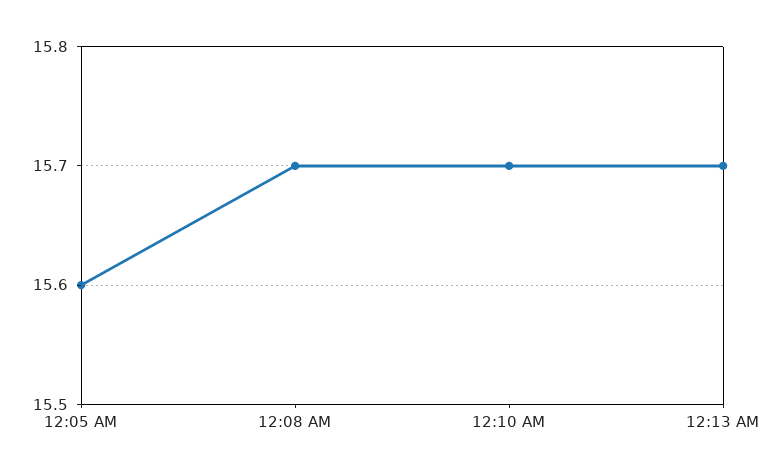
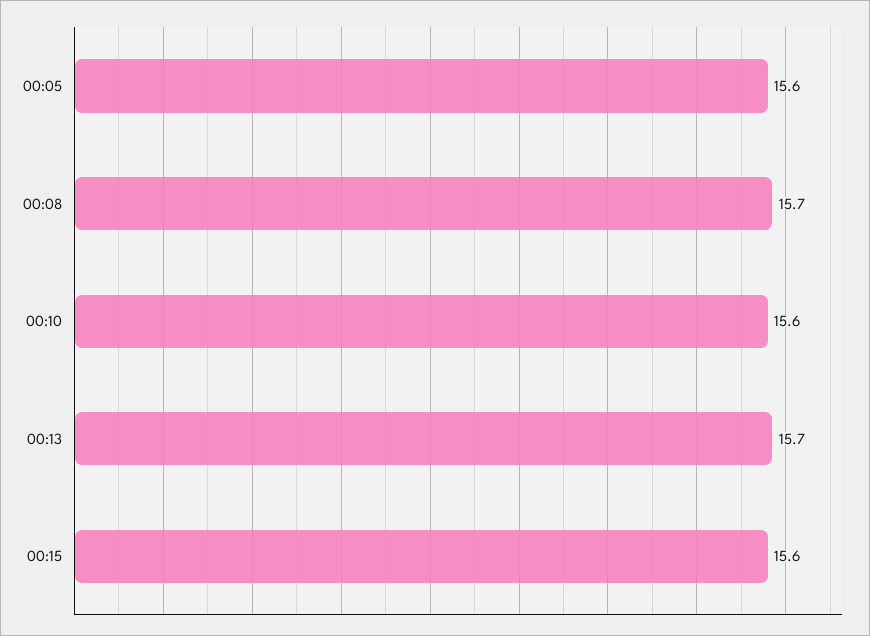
12:10 AM: 15.7 -> 15.6
00:15: none -> 15.6

